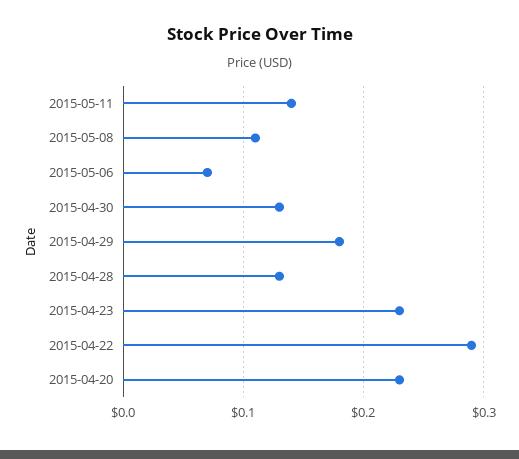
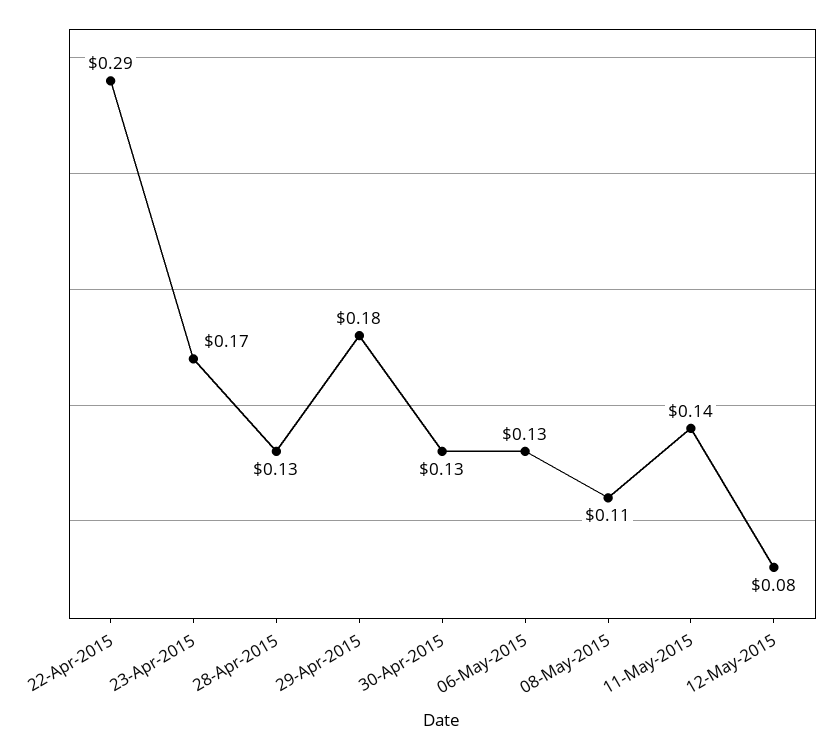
2015-05-06: 0.07 -> 0.13
2015-04-23: 0.23 -> 0.17
2015-04-20: 0.23 -> none
12-May-2015: none -> 0.08

